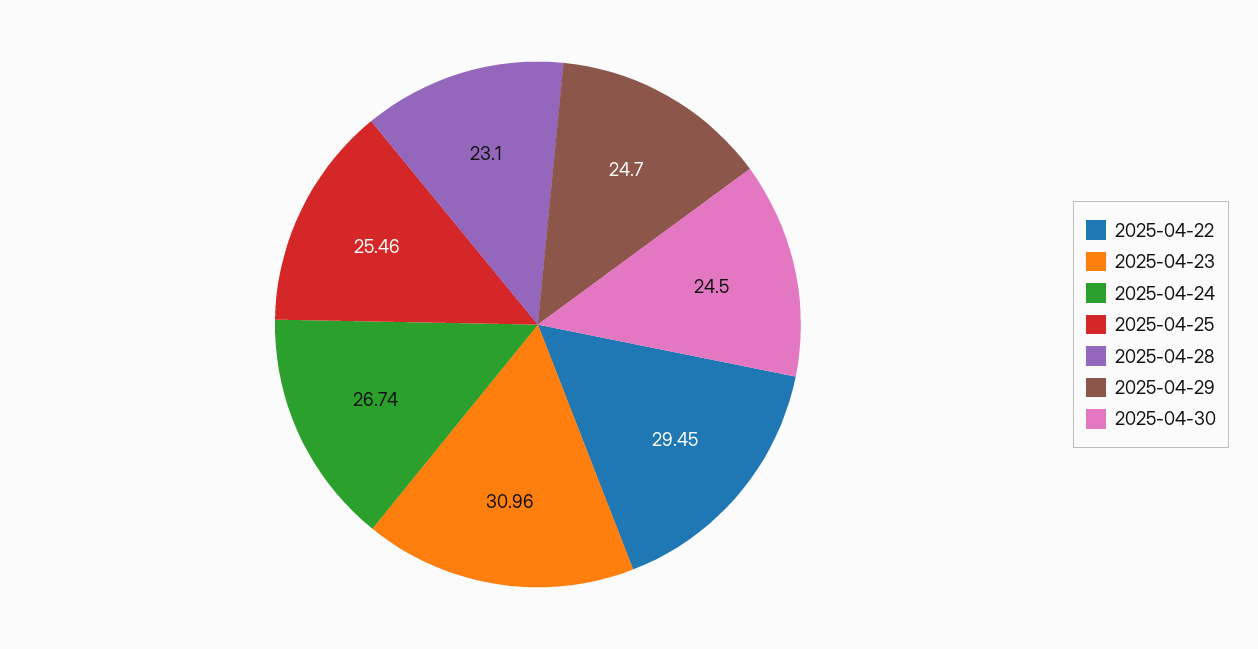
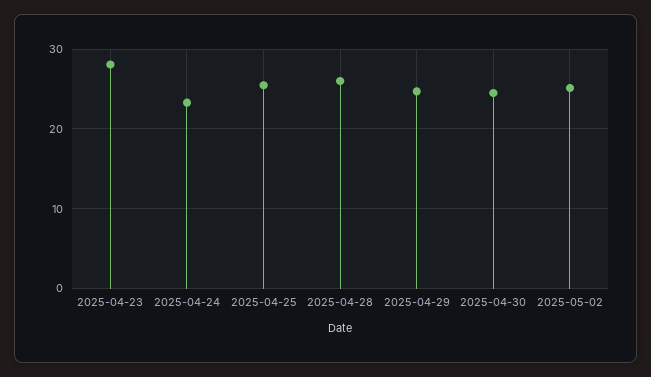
2025-04-22: 29.45 -> none
2025-04-23: 30.96 -> 28
2025-04-24: 26.74 -> 23
2025-04-28: 23.1 -> 26
2025-05-02: none -> 25

